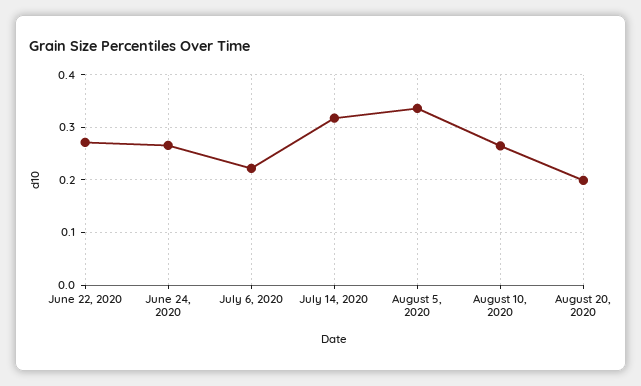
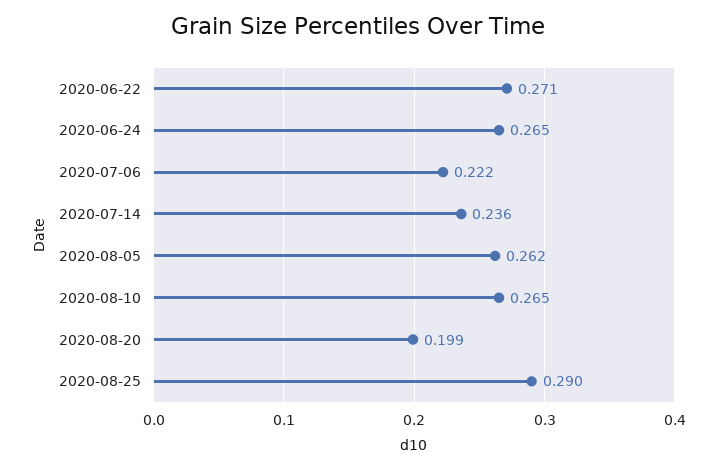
July 14, 2020: 0.32 -> 0.236
August 5, 2020: 0.34 -> 0.262
2020-08-25: none -> 0.29

